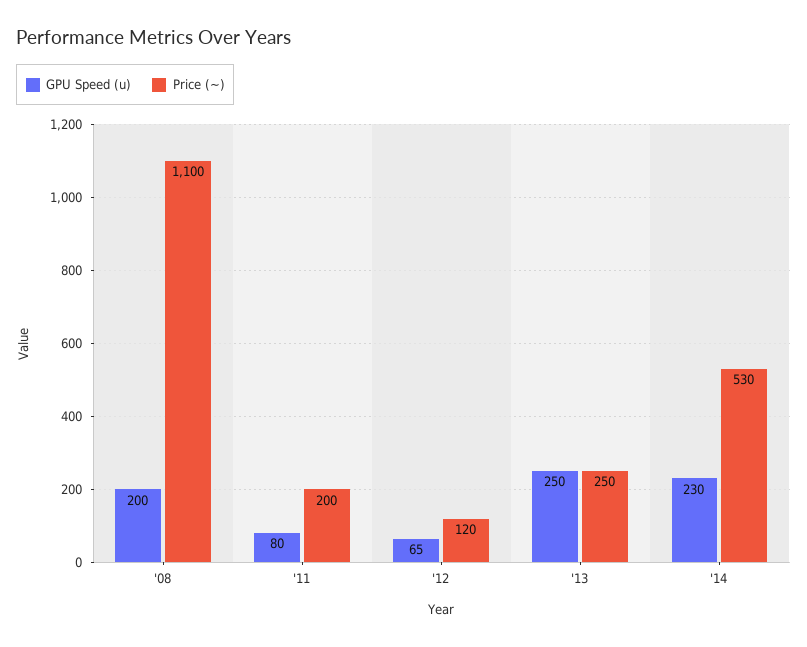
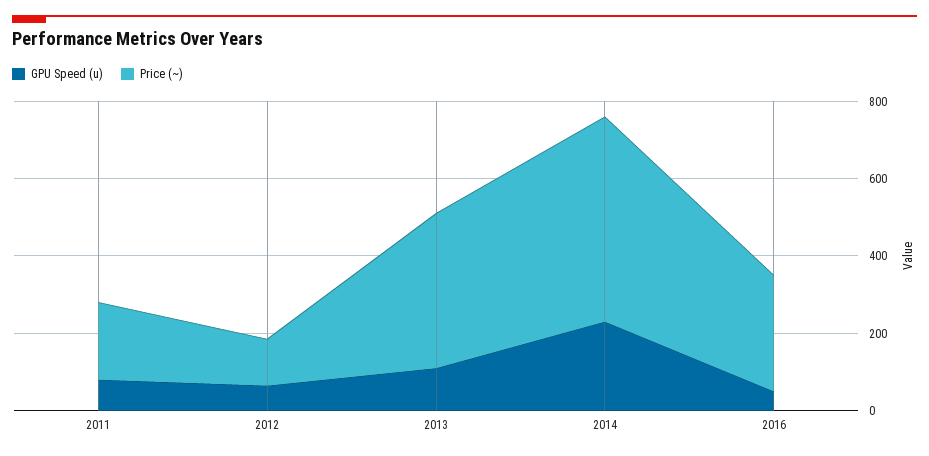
GPU Speed (u), '08: 200 -> none
Price (~), '08: 1100 -> none
GPU Speed (u), '13: 250 -> 100
Price (~), '13: 250 -> 400
GPU Speed (u), 2016: none -> 50
Price (~), 2016: none -> 300

